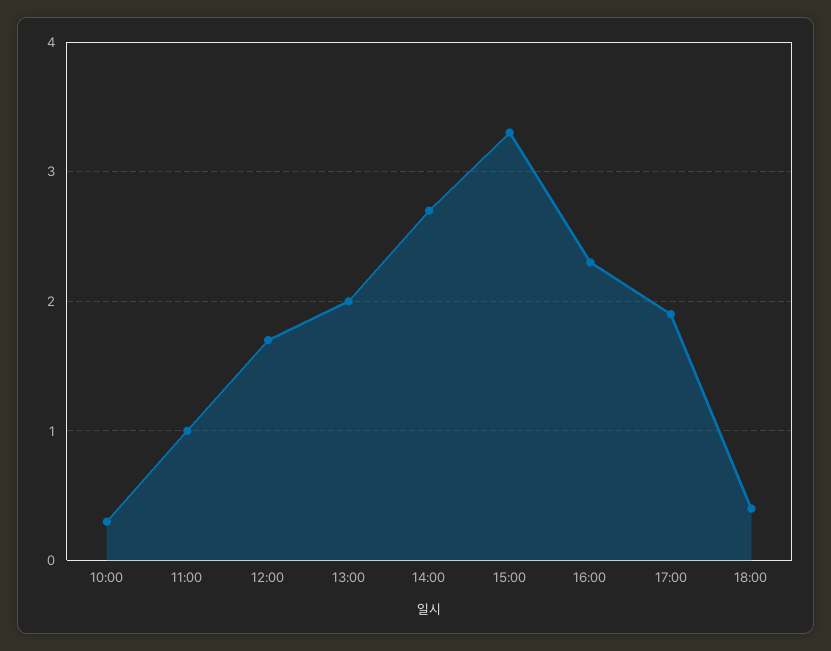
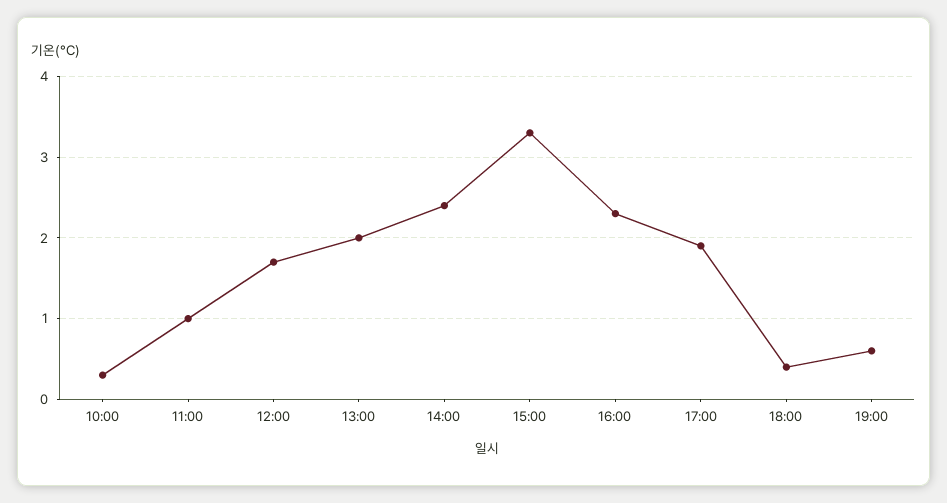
14:00: 2.7 -> 2.4
19:00: none -> 0.6

